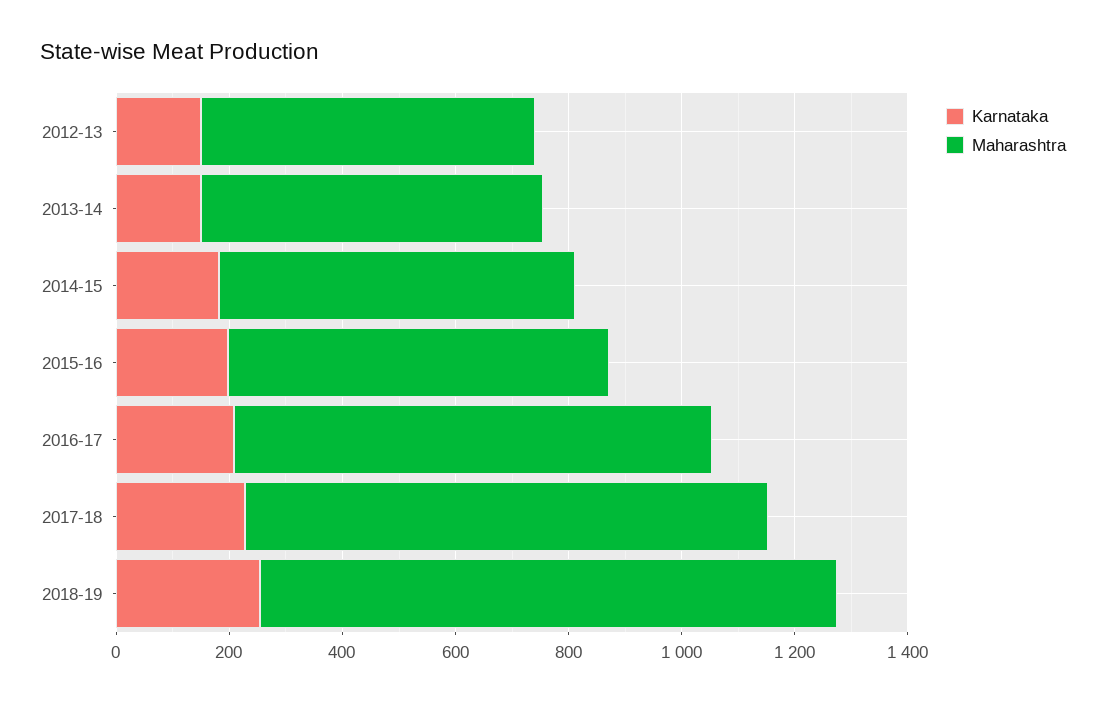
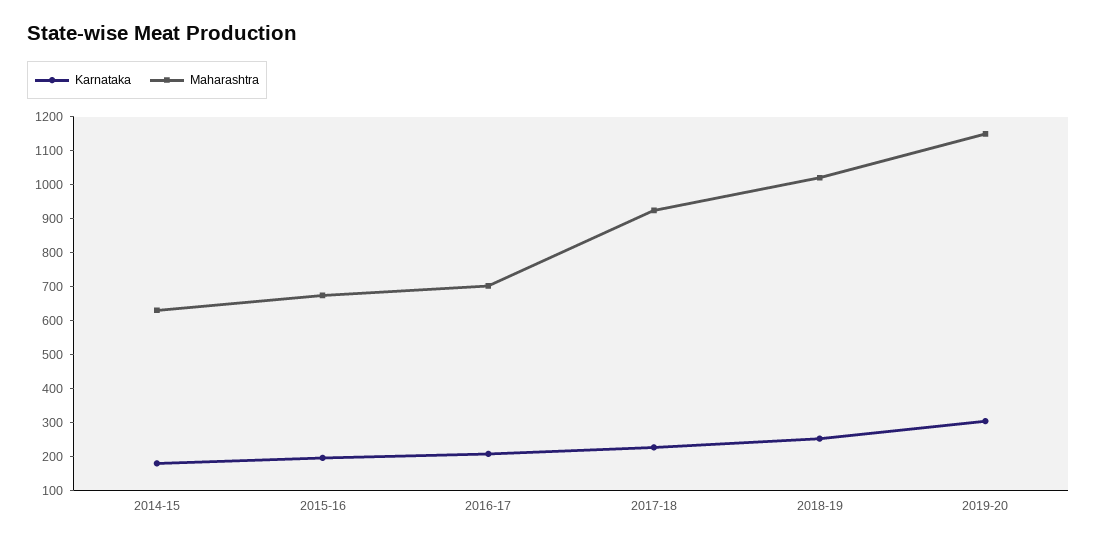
Karnataka, 2012-13: 150 -> none
Maharashtra, 2012-13: 600 -> none
Karnataka, 2013-14: 150 -> none
Maharashtra, 2013-14: 600 -> none
Maharashtra, 2016-17: 850 -> 700
Karnataka, 2019-20: none -> 300
Maharashtra, 2019-20: none -> 1150

